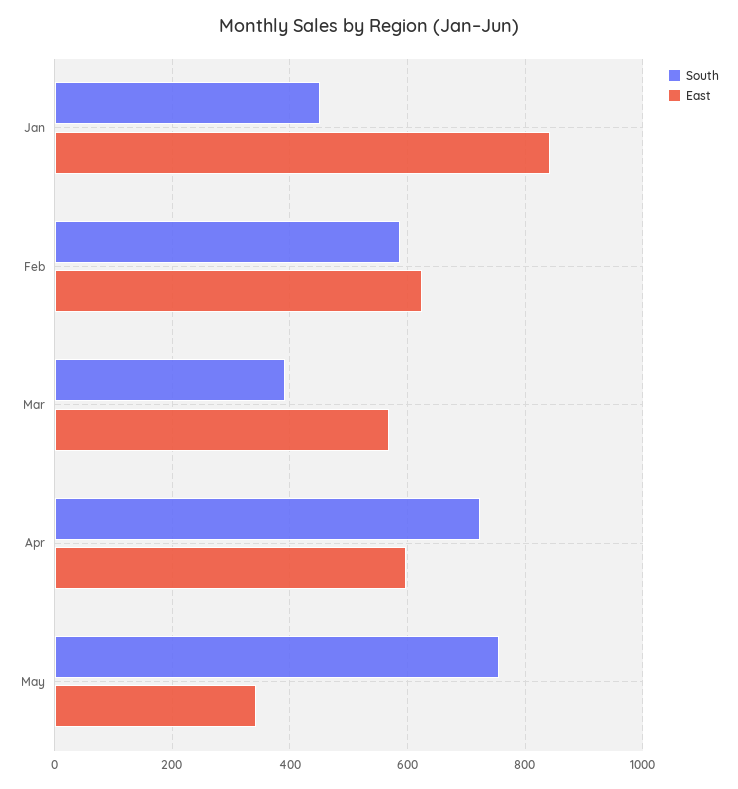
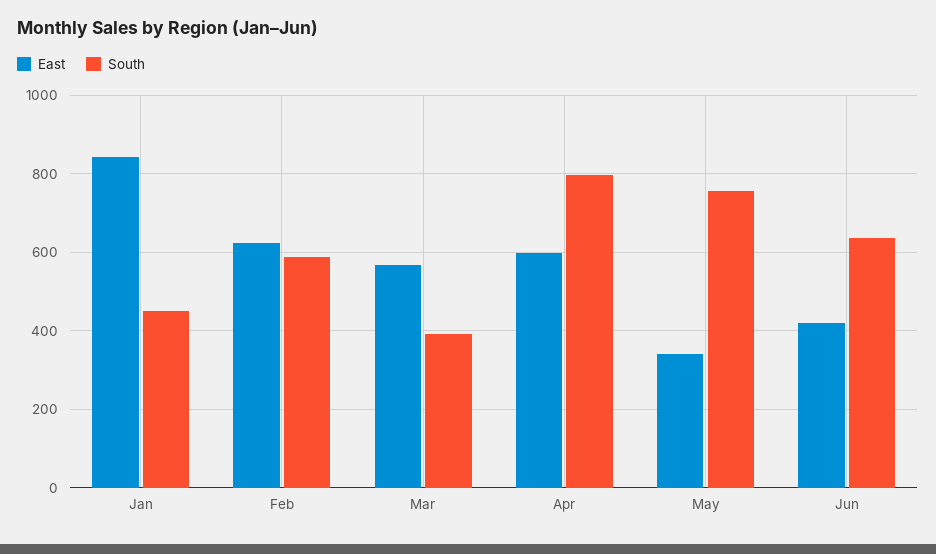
South, Apr: 720 -> 800
East, Jun: none -> 420
South, Jun: none -> 640

